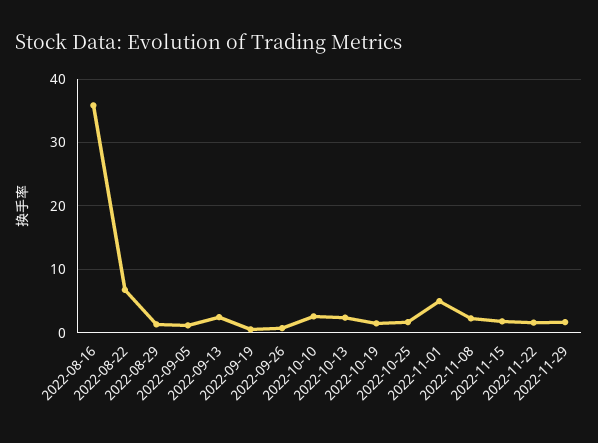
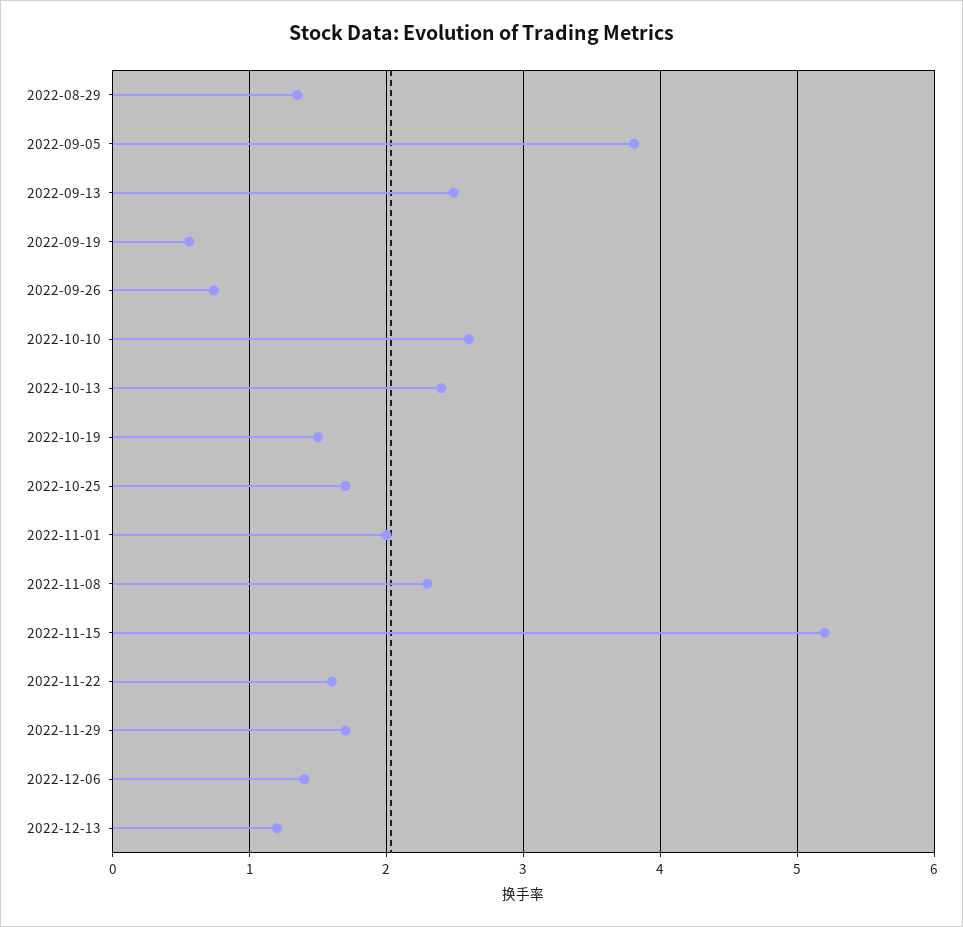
2022-08-16: 36 -> none
2022-08-22: 7 -> none
2022-09-05: 1 -> 3.8
2022-11-01: 5 -> 2
2022-11-15: 2 -> 5.2
2022-12-06: none -> 1.4
2022-12-13: none -> 1.2

